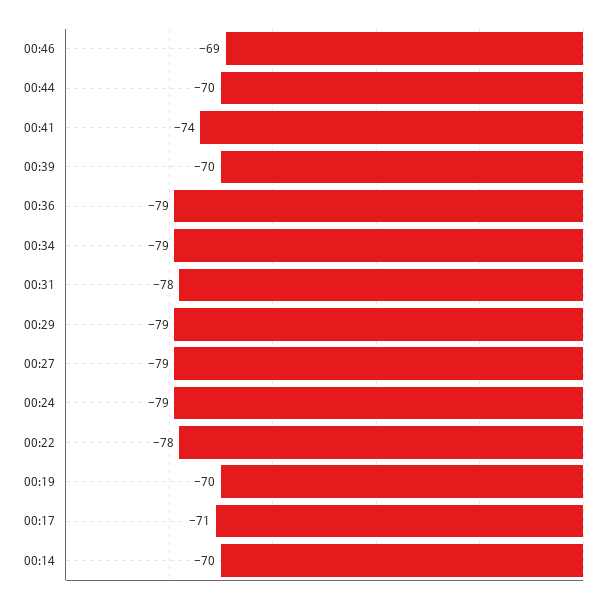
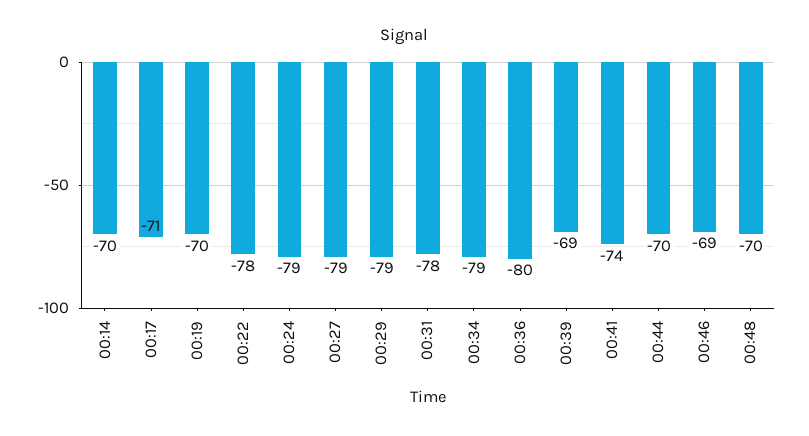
00:39: -70 -> -69
00:36: -79 -> -80
00:48: none -> -70

